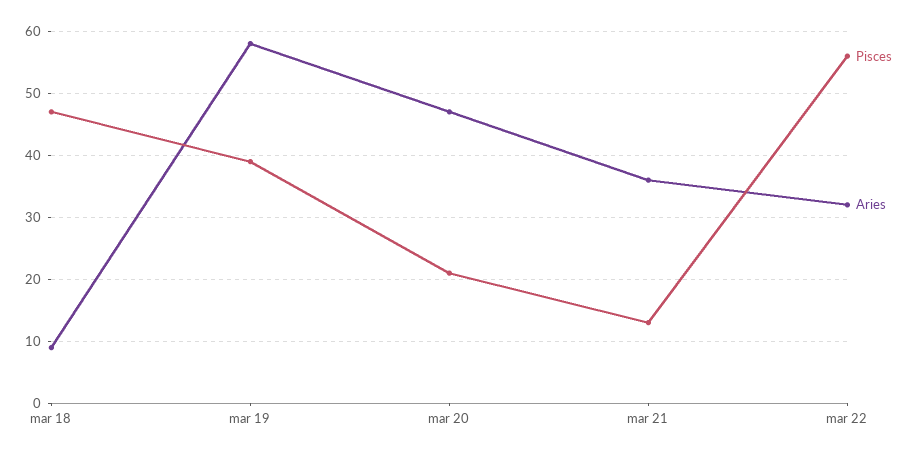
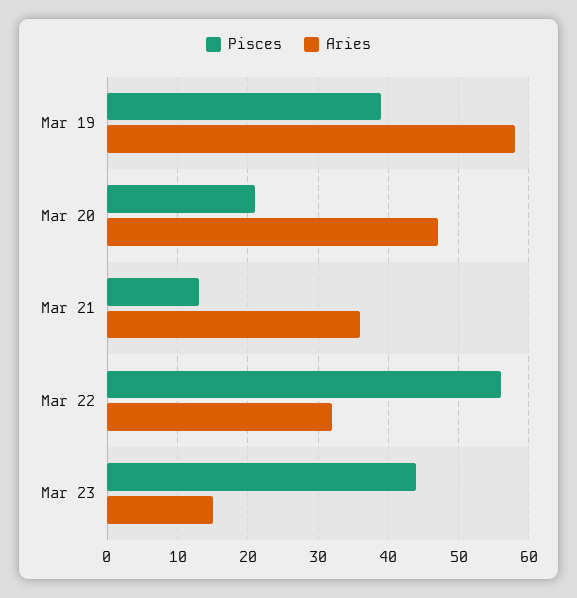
Pisces, mar 18: 47 -> none
Aries, mar 18: 9 -> none
Pisces, Mar 23: none -> 44
Aries, Mar 23: none -> 15

